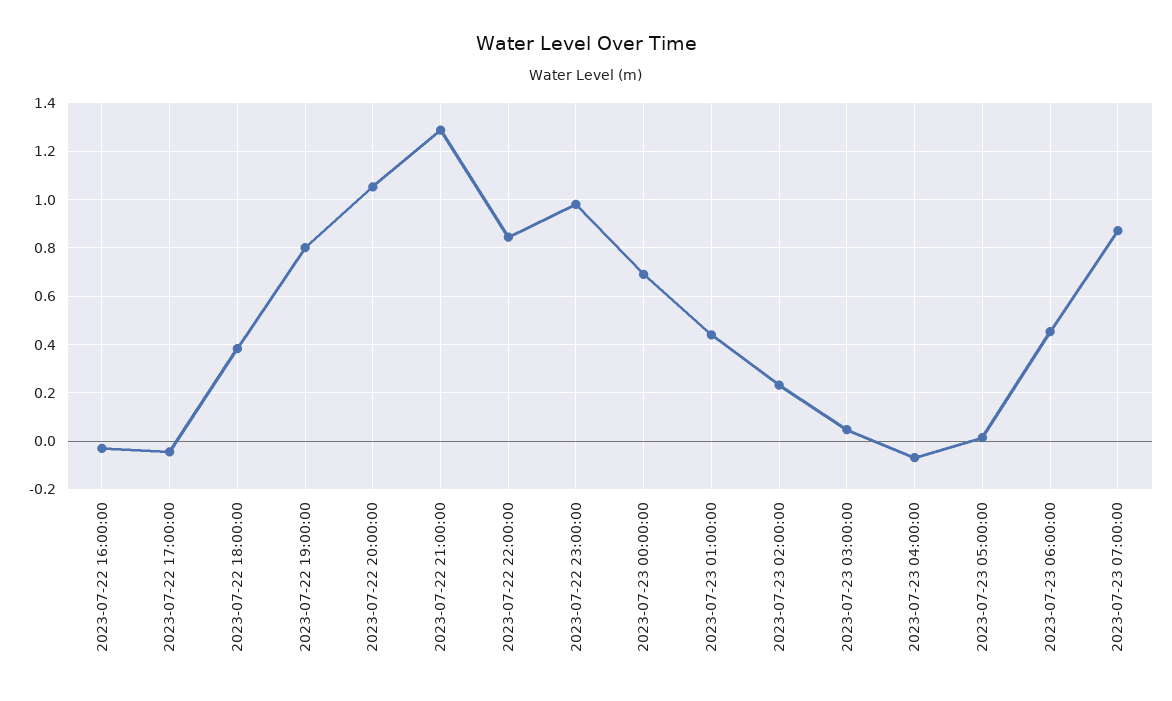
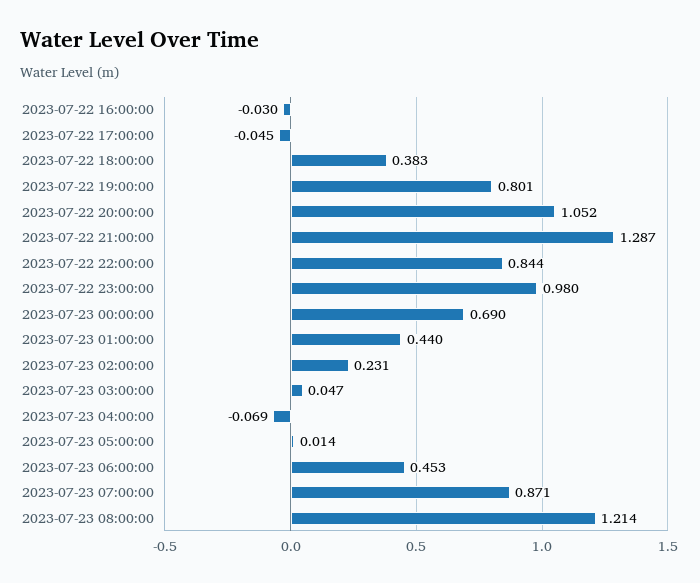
2023-07-23 08:00:00: none -> 1.214

